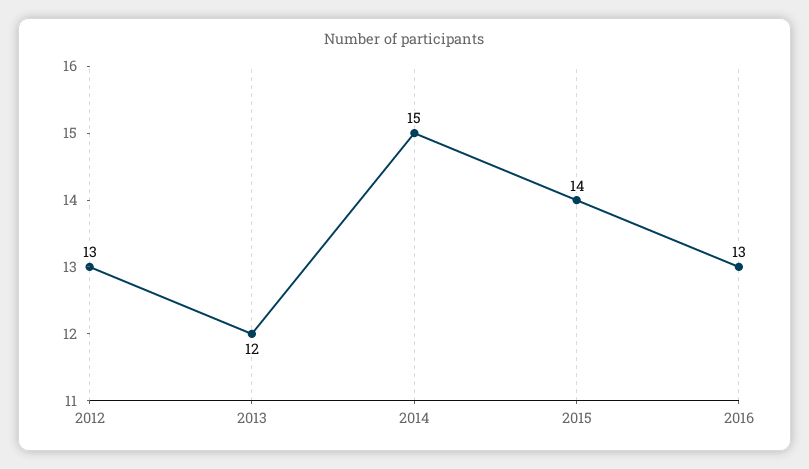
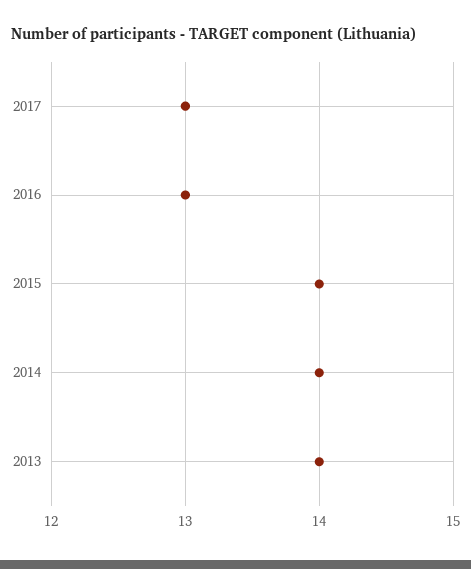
2012: 13 -> none
2013: 12 -> 14
2014: 15 -> 14
2017: none -> 13

